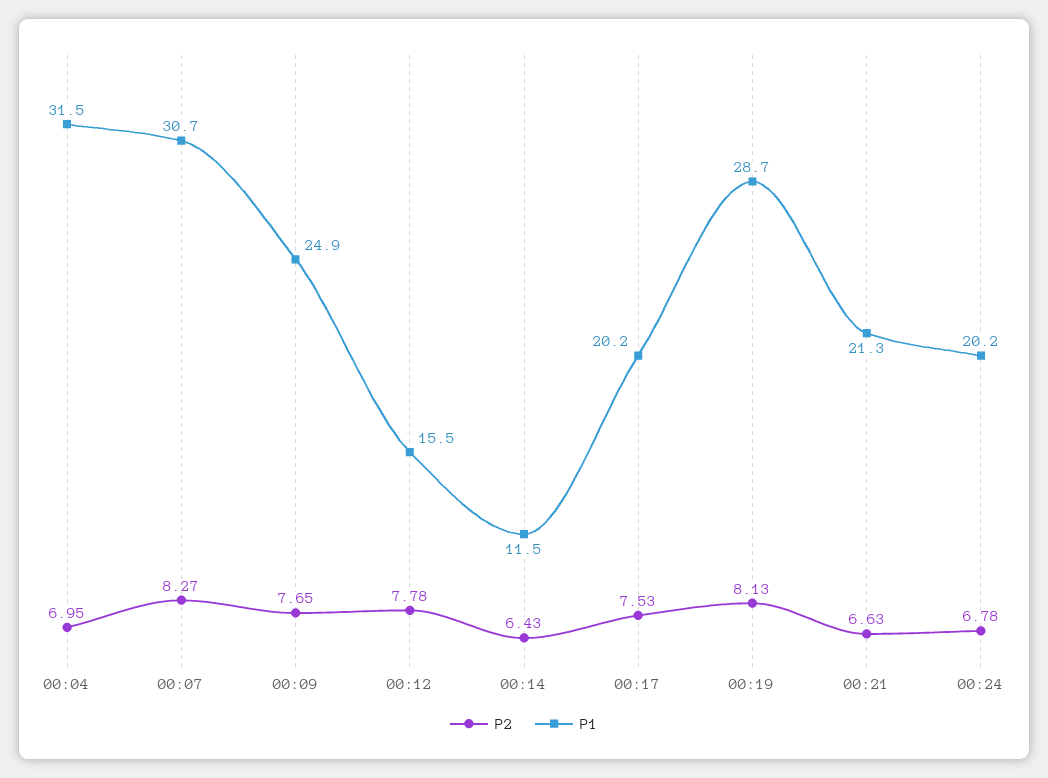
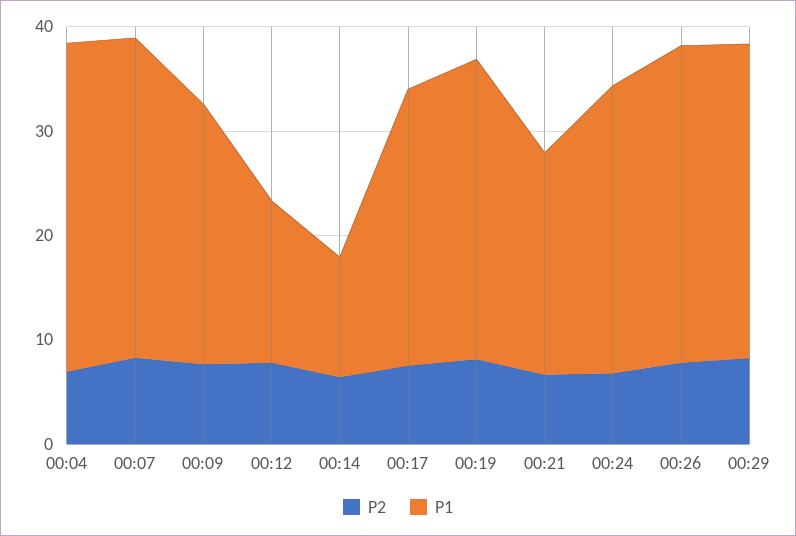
P1, 00:17: 20.2 -> 26
P1, 00:24: 20.2 -> 28
P2, 00:26: none -> 8
P1, 00:26: none -> 30
P2, 00:29: none -> 8
P1, 00:29: none -> 30

